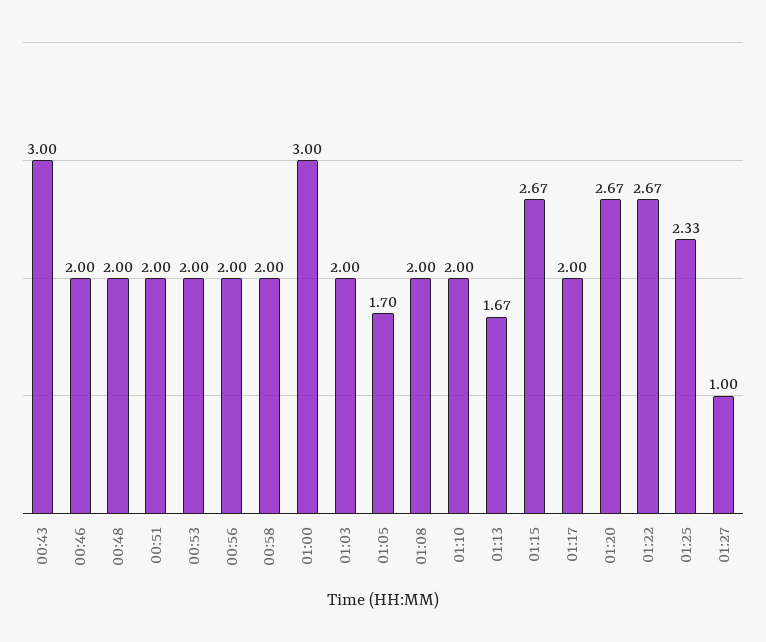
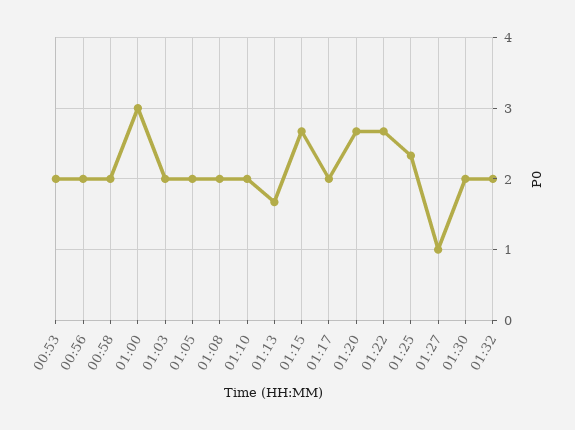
00:43: 3 -> none
00:46: 2 -> none
00:48: 2 -> none
00:51: 2 -> none
01:05: 1.7 -> 2
01:30: none -> 2
01:32: none -> 2

